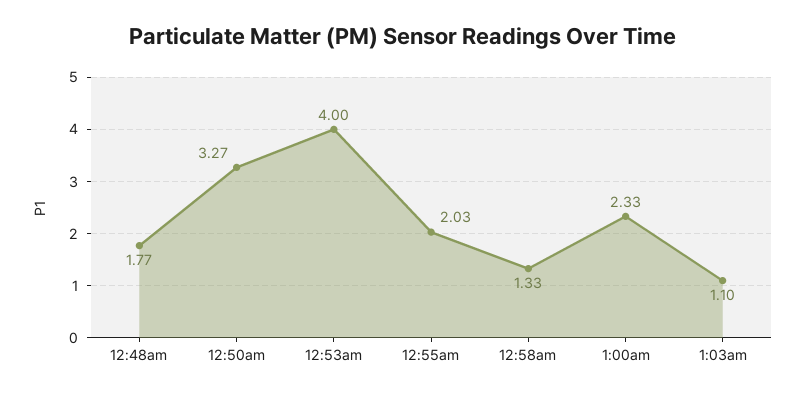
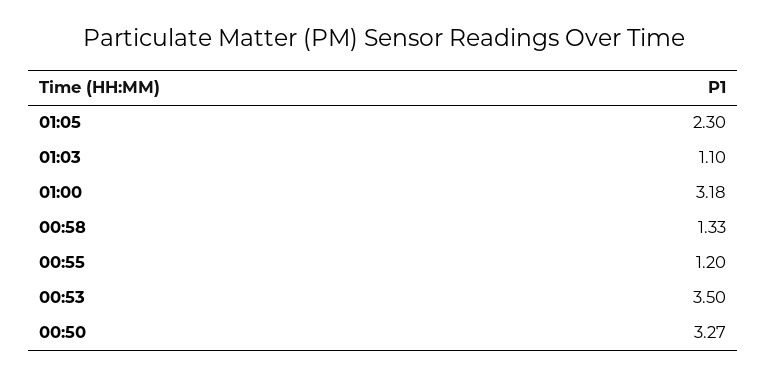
12:48am: 1.77 -> none
12:53am: 4 -> 3.5
12:55am: 2.03 -> 1.2
1:00am: 2.33 -> 3.18
01:05: none -> 2.3

